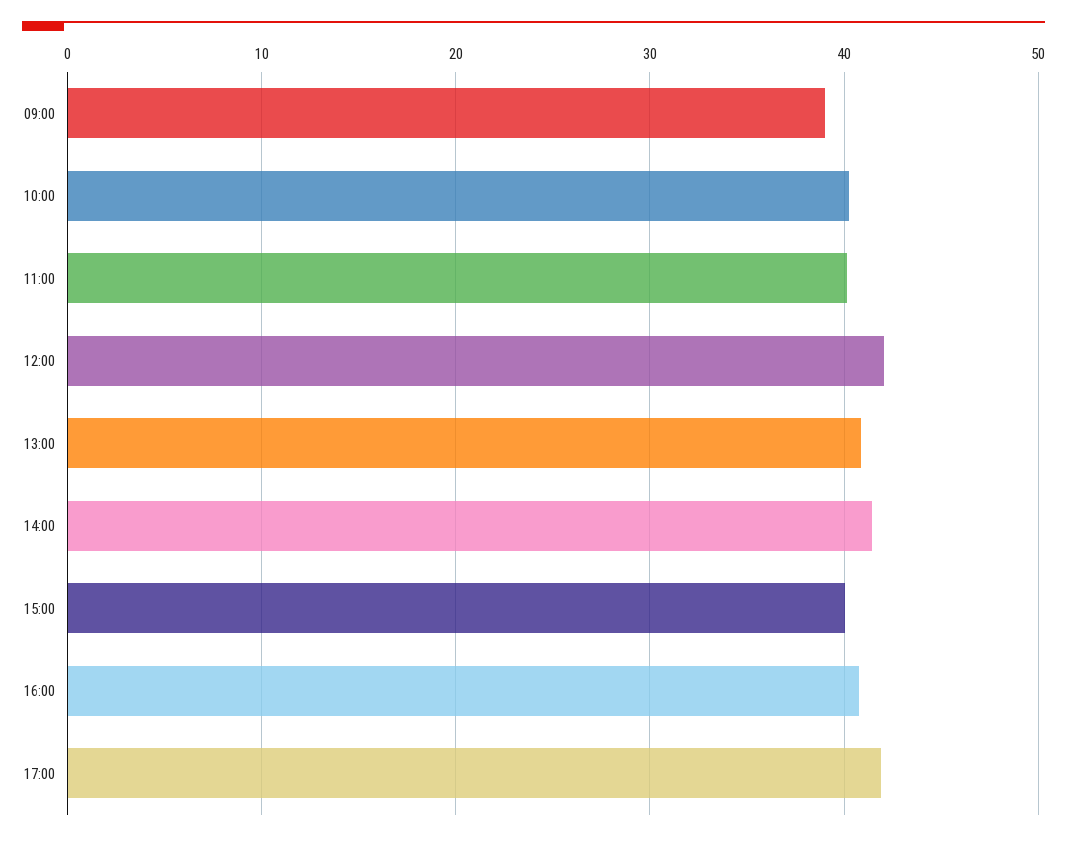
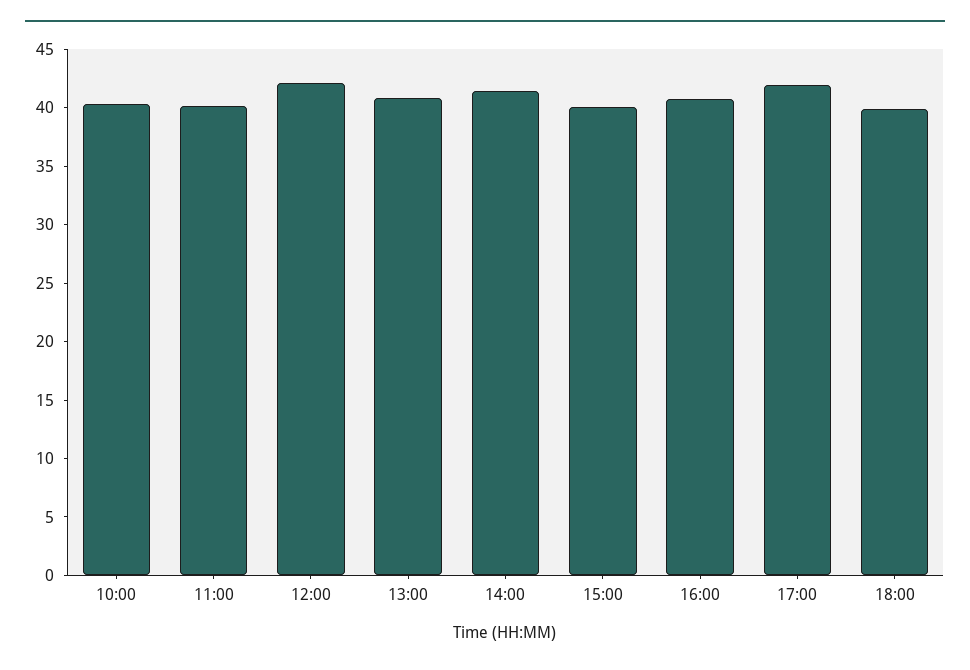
09:00: 39 -> none
18:00: none -> 40

